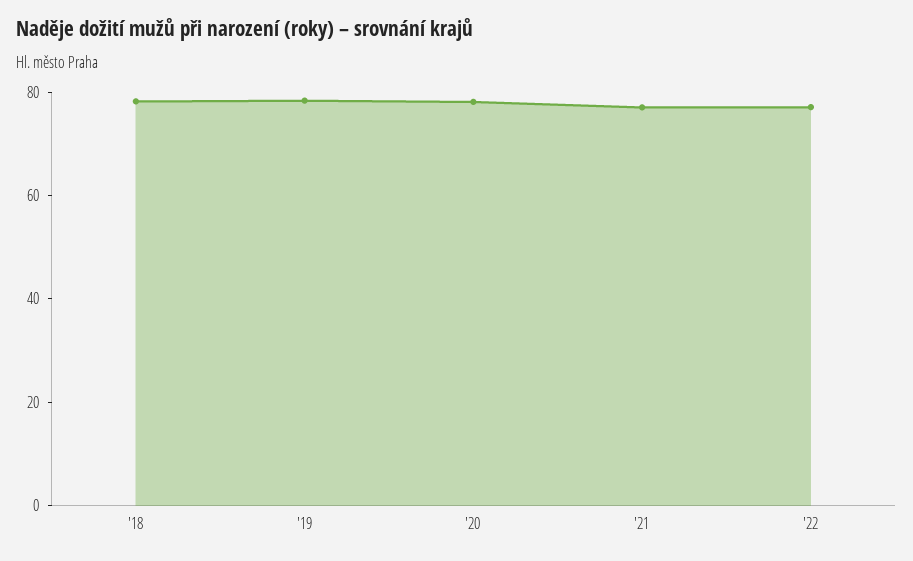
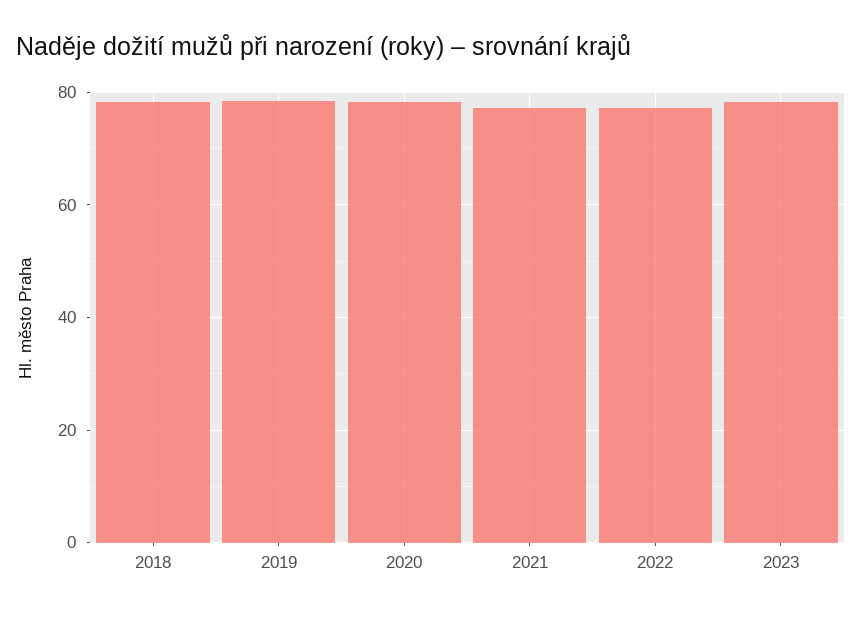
2023: none -> 78

